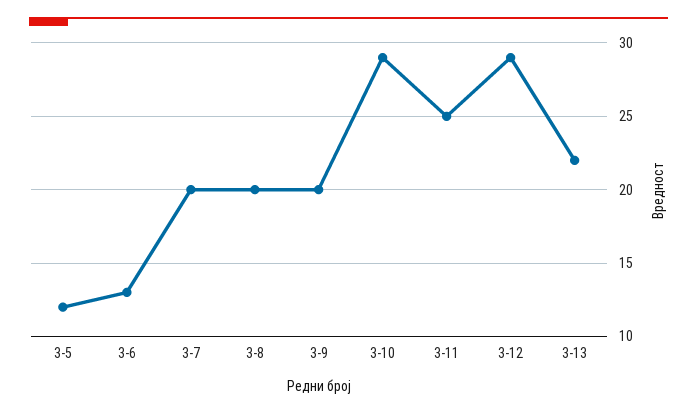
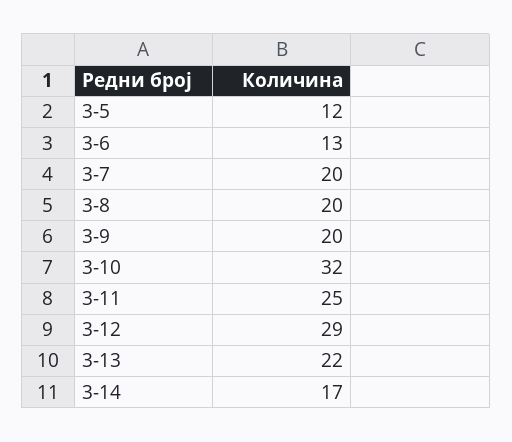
3-10: 29 -> 32
3-14: none -> 17

